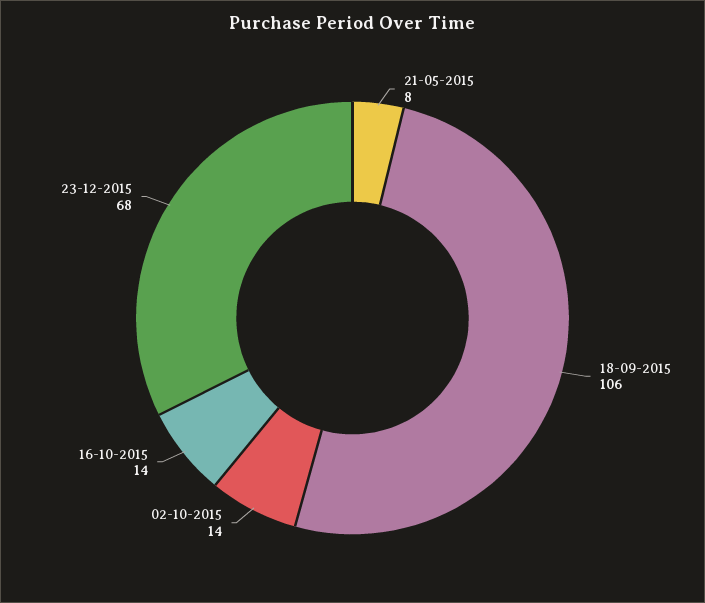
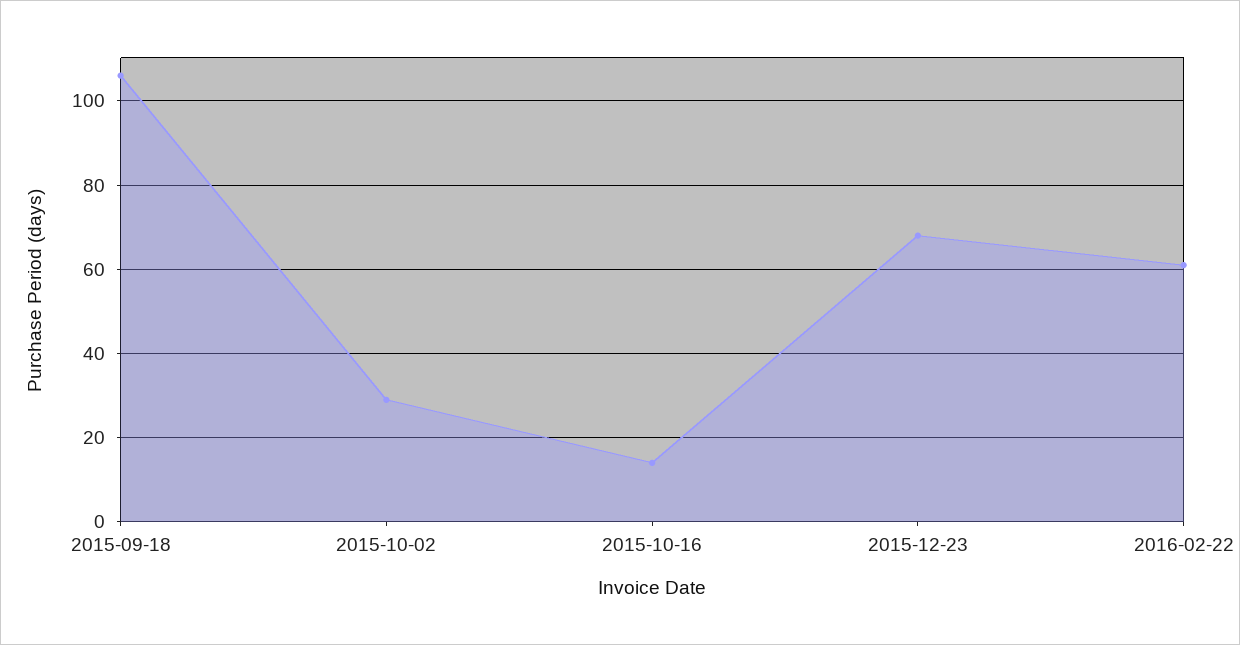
21-05-2015: 8 -> none
02-10-2015: 14 -> 30
2016-02-22: none -> 60

